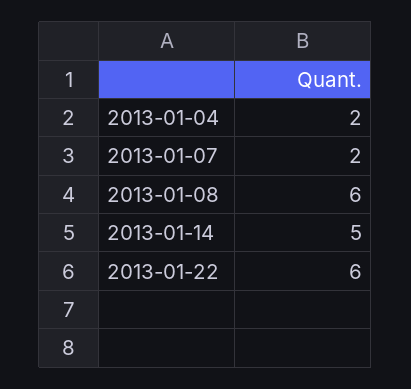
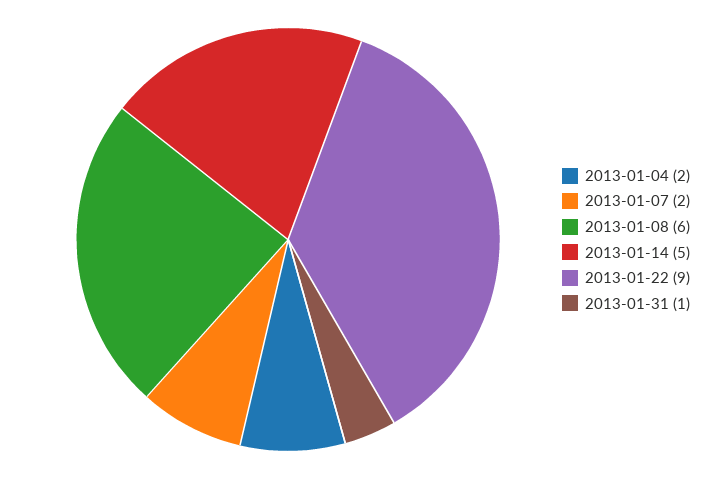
2013-01-22: 6 -> 9
2013-01-31: none -> 1

